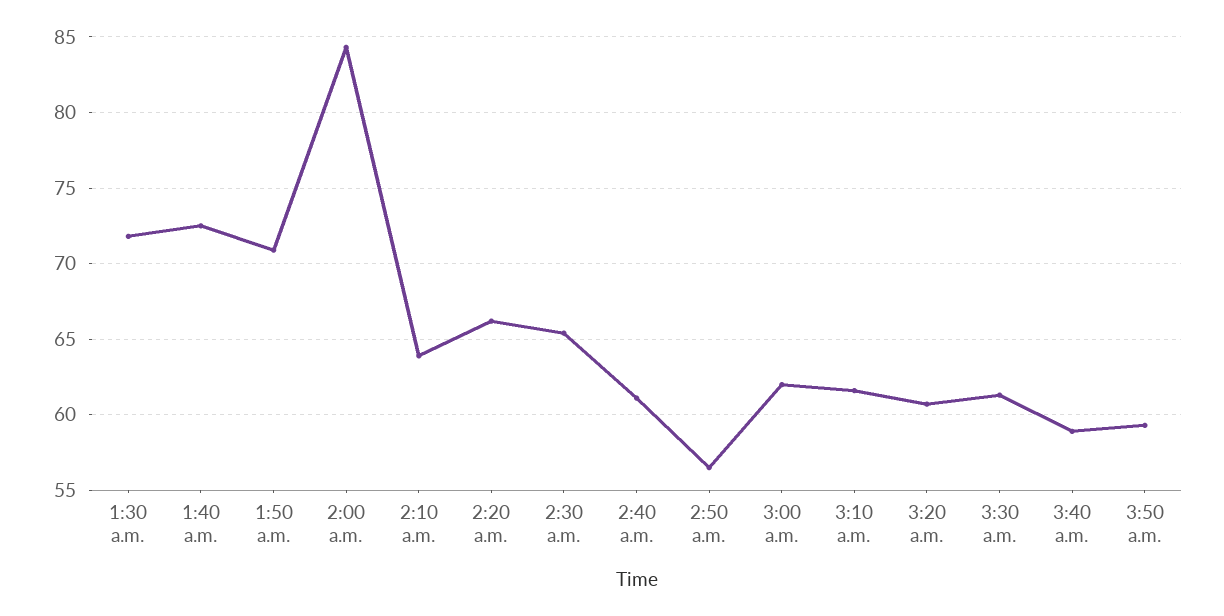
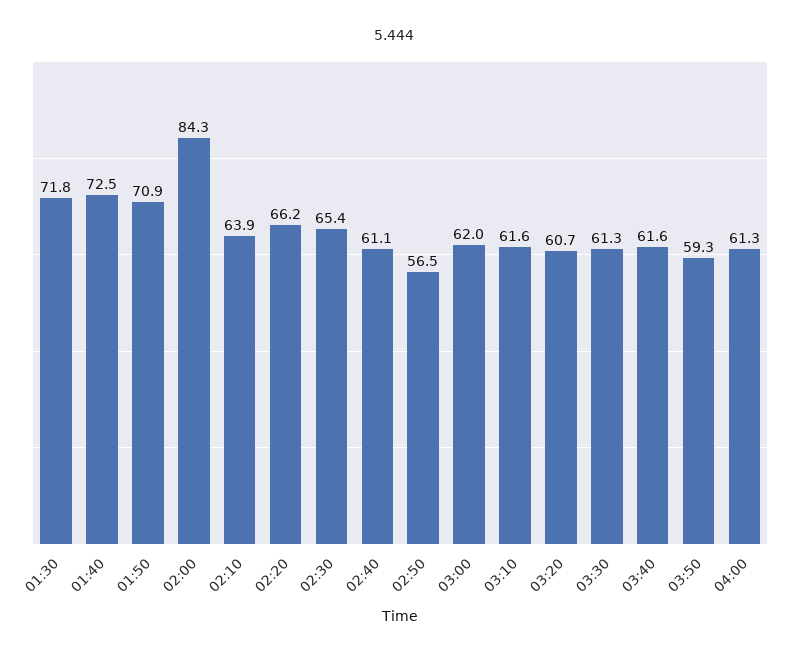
3:40 a.m.: 59 -> 61.6
04:00: none -> 61.3

